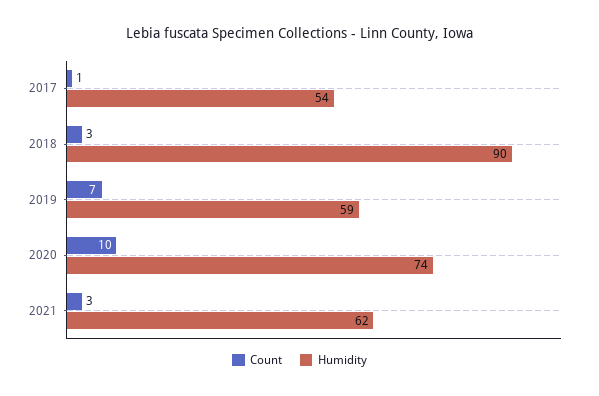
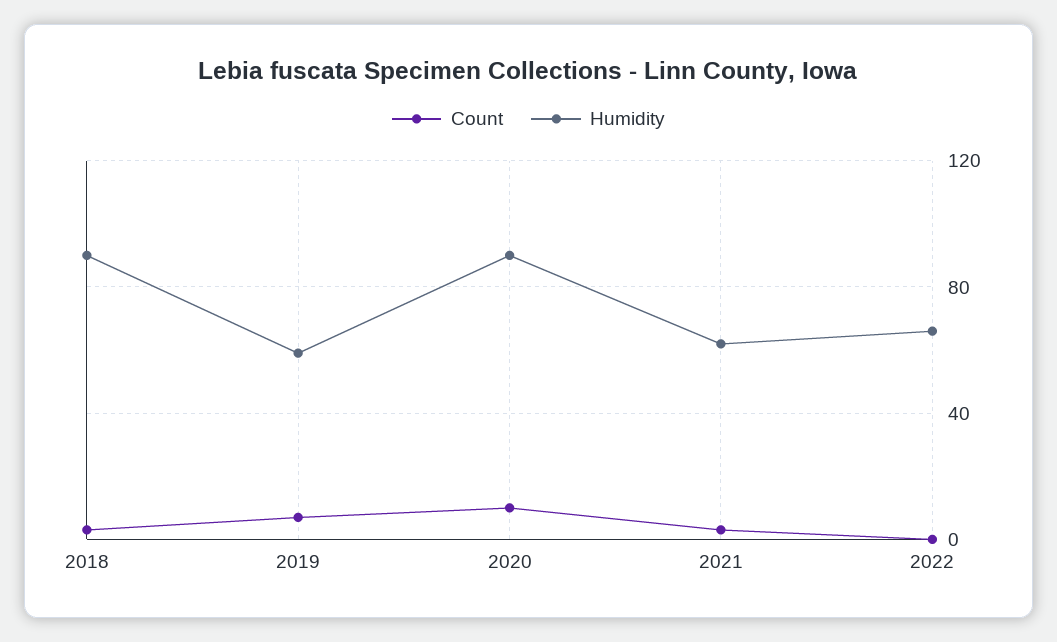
Count, 2017: 1 -> none
Humidity, 2017: 54 -> none
Humidity, 2020: 74 -> 90
Count, 2022: none -> 0
Humidity, 2022: none -> 65

